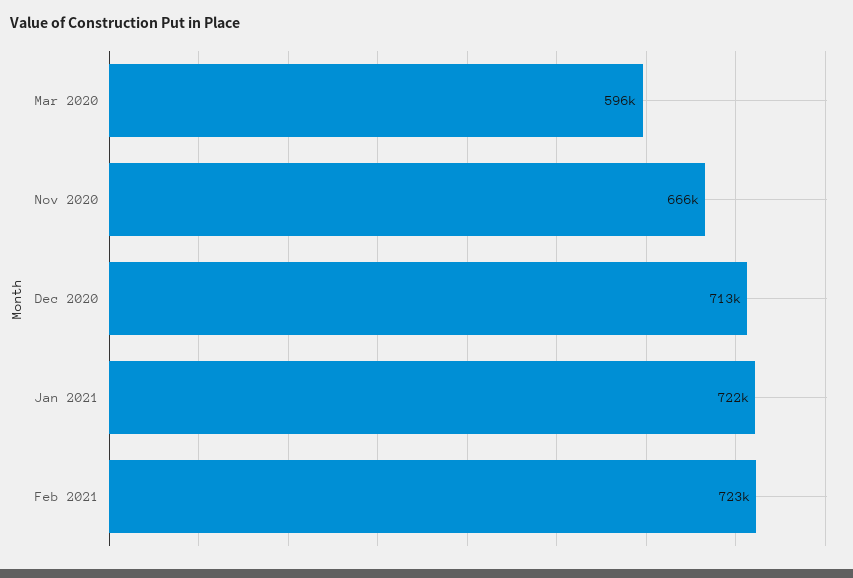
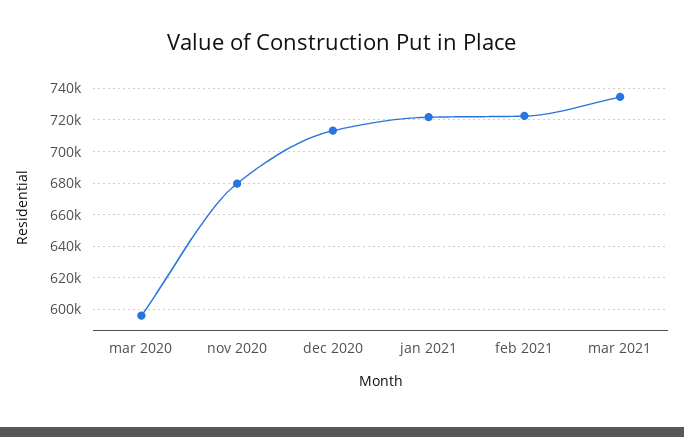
Nov 2020: 666000 -> 680000
mar 2021: none -> 735000

